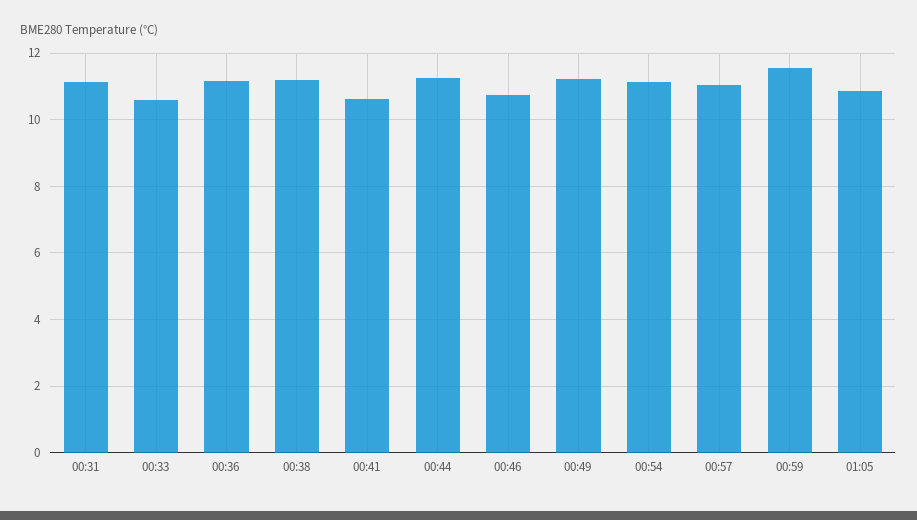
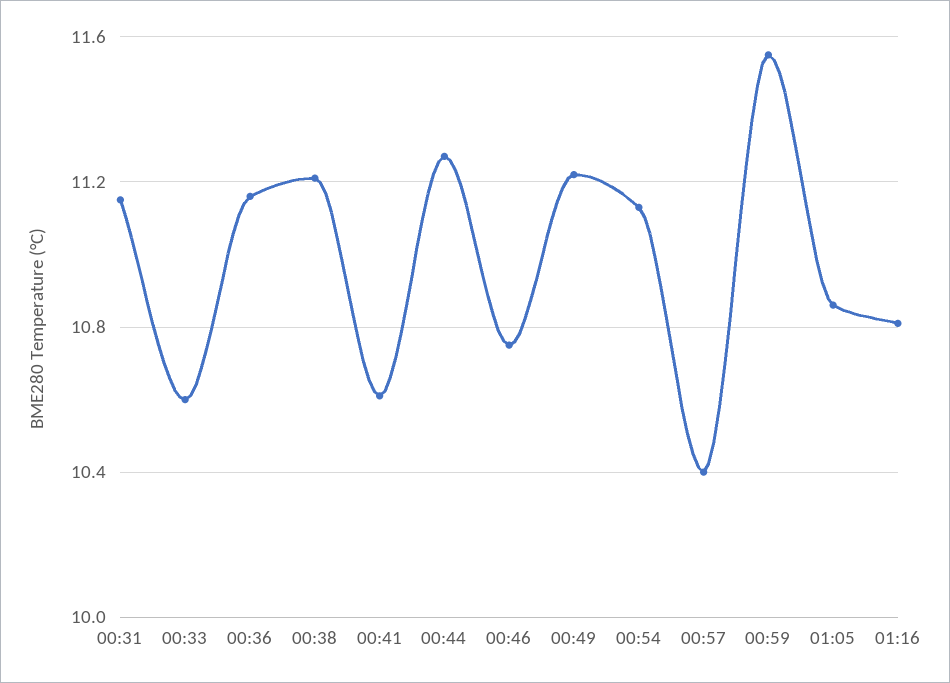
00:57: 11 -> 10.4
01:16: none -> 10.8

